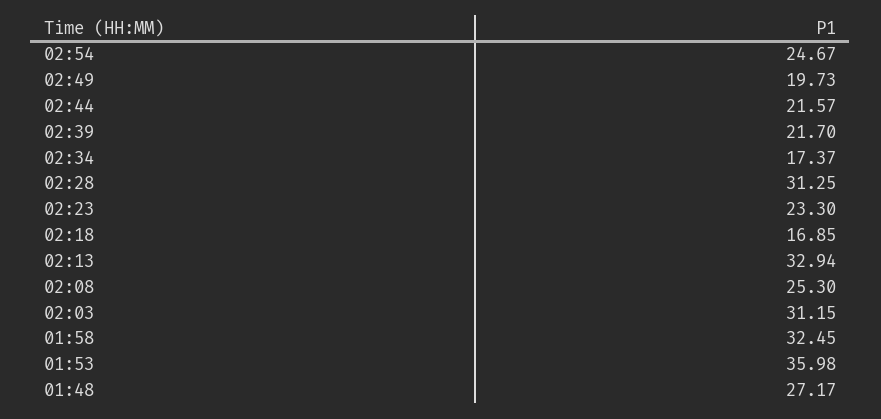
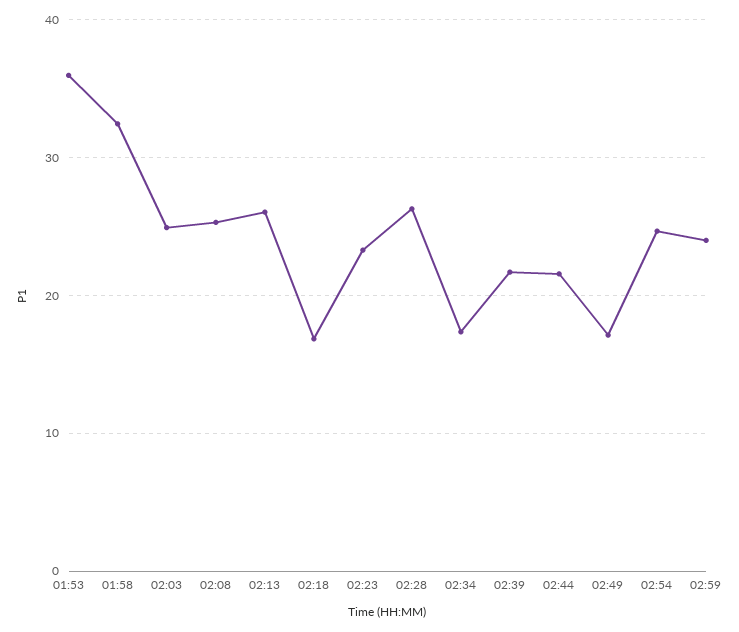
02:49: 19.73 -> 17
02:28: 31.25 -> 26
02:13: 32.94 -> 26
02:03: 31.15 -> 25
01:48: 27.17 -> none
02:59: none -> 24

